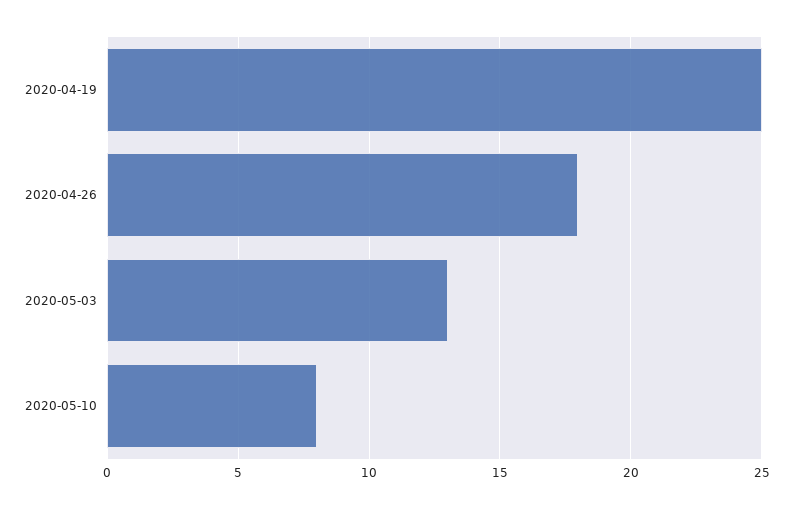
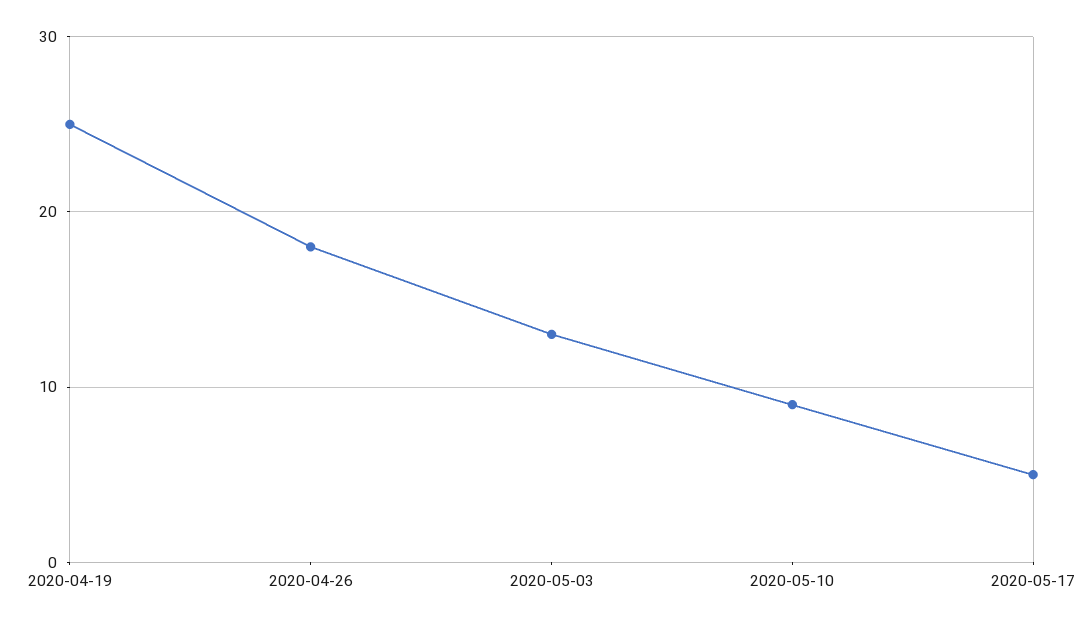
2020-05-10: 8 -> 9
2020-05-17: none -> 5

